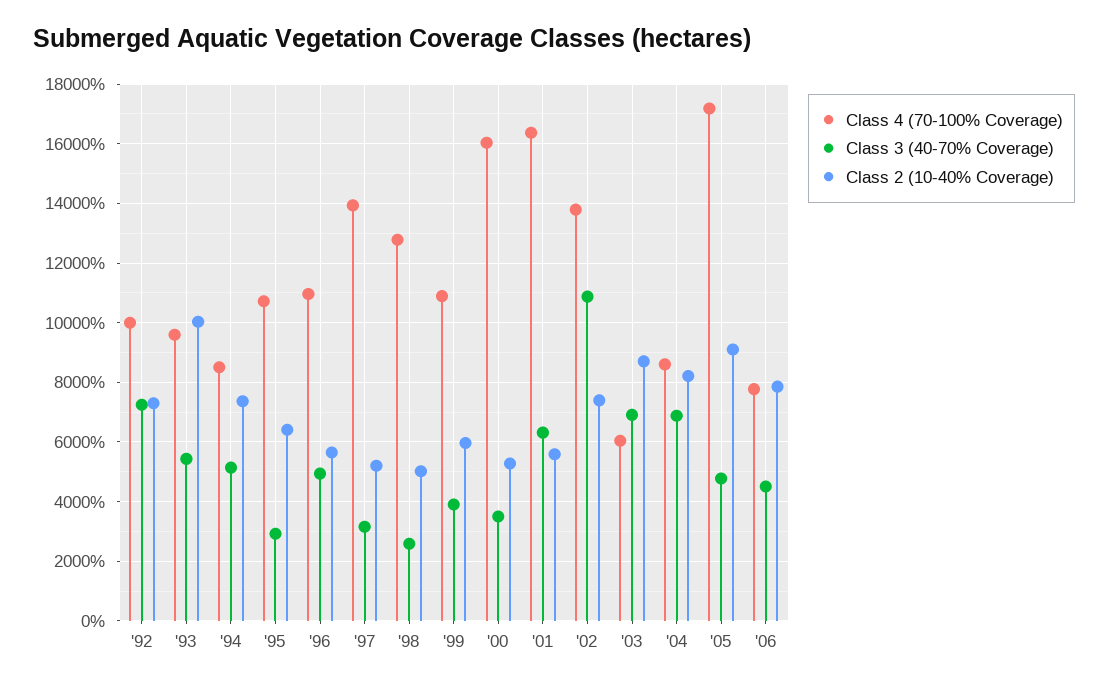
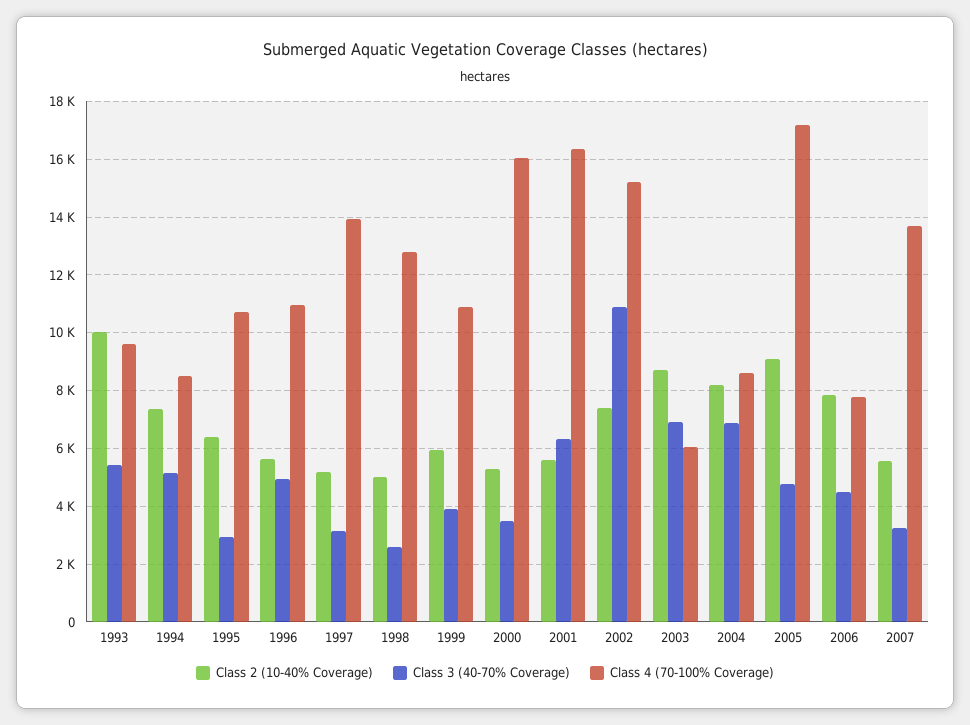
Class 4 (70-100% Coverage), '92: 10000 -> none
Class 3 (40-70% Coverage), '92: 7250 -> none
Class 2 (10-40% Coverage), '92: 7250 -> none
Class 4 (70-100% Coverage), '02: 13750 -> 15250
Class 2 (10-40% Coverage), 2007: none -> 5500
Class 3 (40-70% Coverage), 2007: none -> 3250
Class 4 (70-100% Coverage), 2007: none -> 13750

